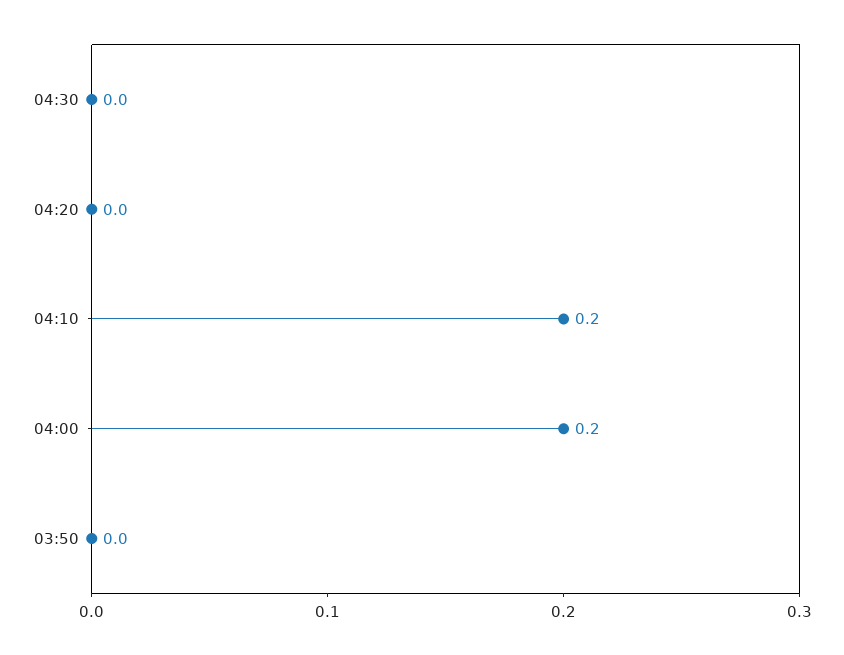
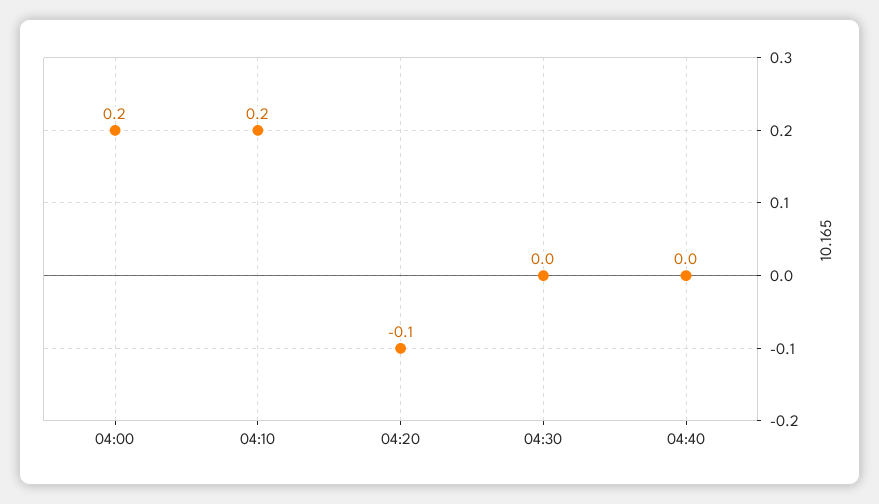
04:20: 0 -> -0.1
03:50: 0 -> none
04:40: none -> 0

